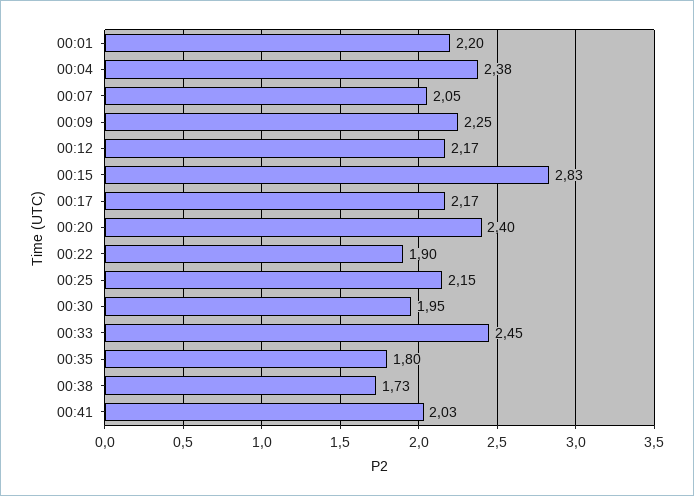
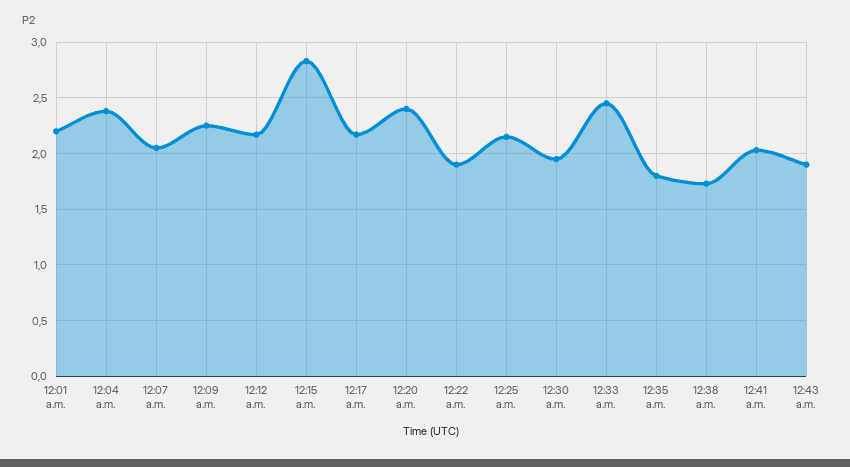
12:43 a.m.: none -> 1.9

